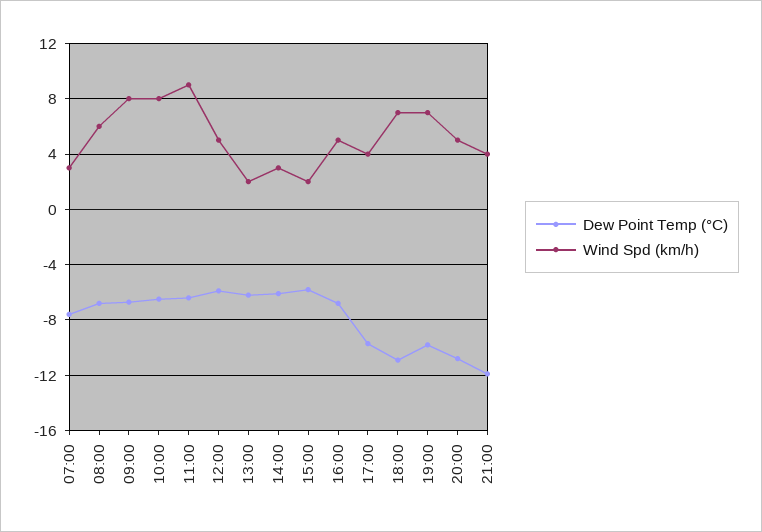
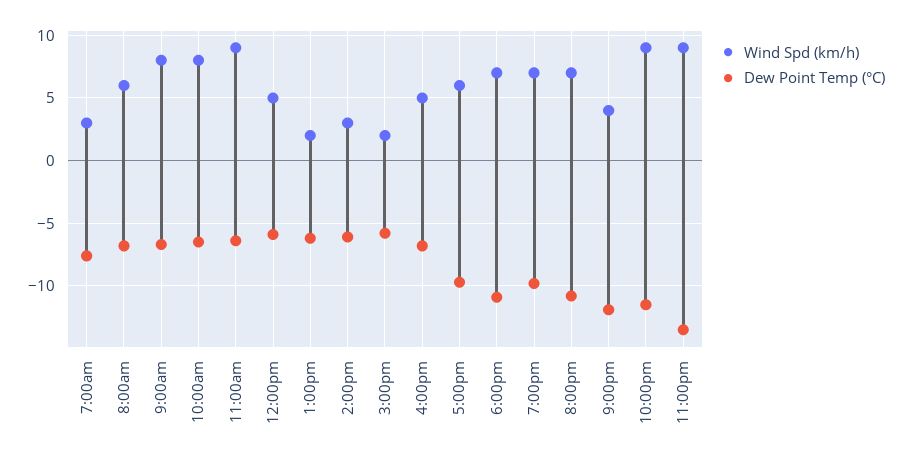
Wind Spd (km/h), 17:00: 4 -> 6
Wind Spd (km/h), 20:00: 5 -> 7
Wind Spd (km/h), 10:00pm: none -> 9
Dew Point Temp (°C), 10:00pm: none -> -11.5
Wind Spd (km/h), 11:00pm: none -> 9
Dew Point Temp (°C), 11:00pm: none -> -13.5

